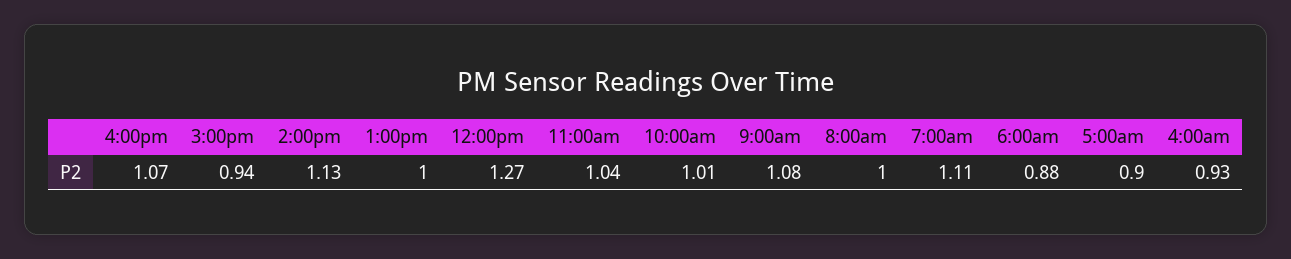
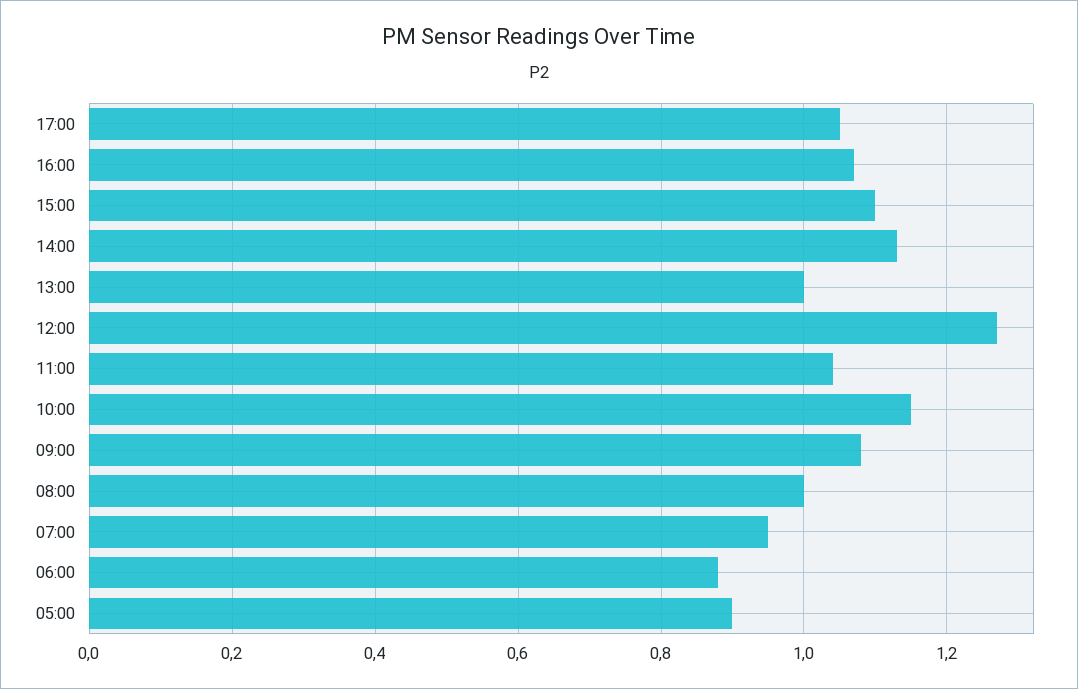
3:00pm: 0.94 -> 1.1
10:00am: 1.01 -> 1.15
7:00am: 1.11 -> 0.95
4:00am: 0.93 -> none
17:00: none -> 1.05

